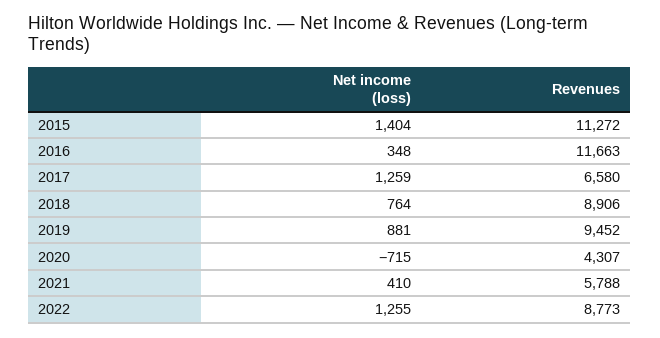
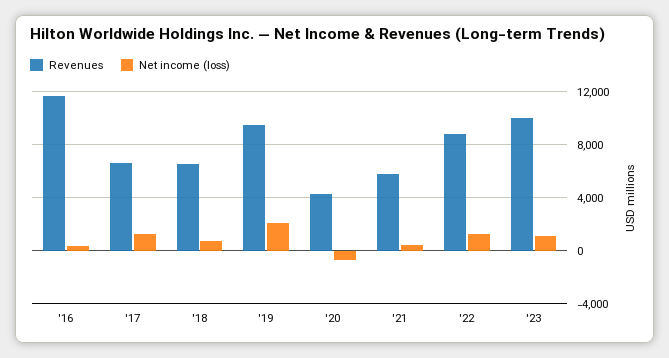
Net income (loss), 2015: 1404 -> none
Revenues, 2015: 11272 -> none
Revenues, 2018: 8906 -> 6500
Net income (loss), 2019: 881 -> 2000
Revenues, '23: none -> 10000
Net income (loss), '23: none -> 1000

